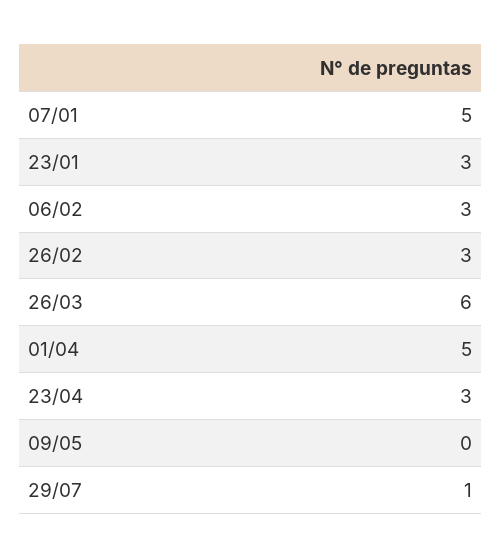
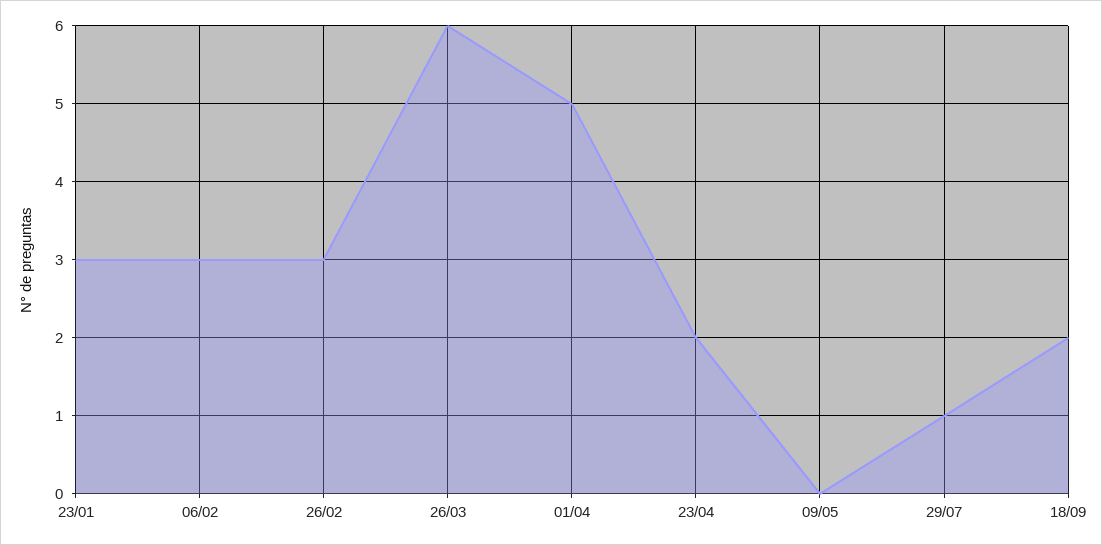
07/01: 5 -> none
23/04: 3 -> 2
18/09: none -> 2

